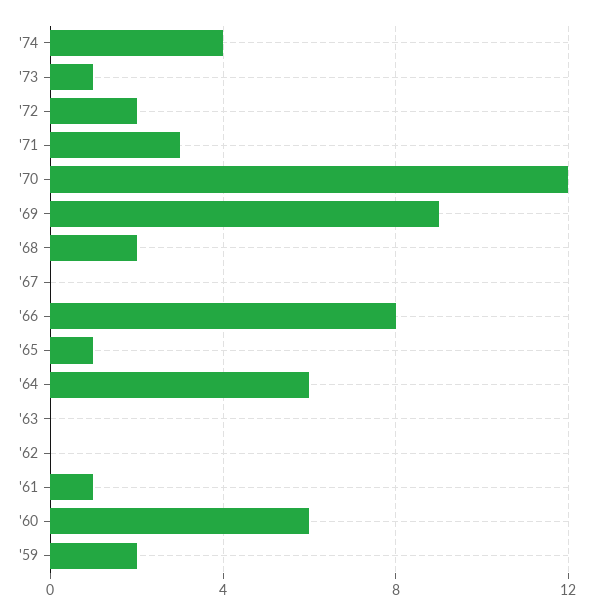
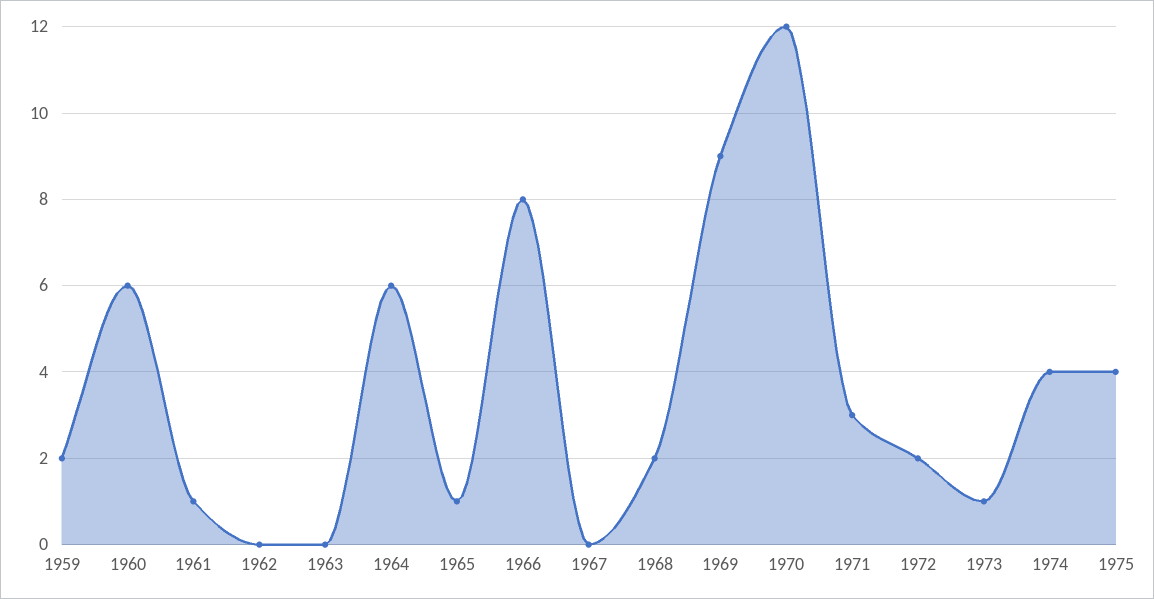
1975: none -> 4

